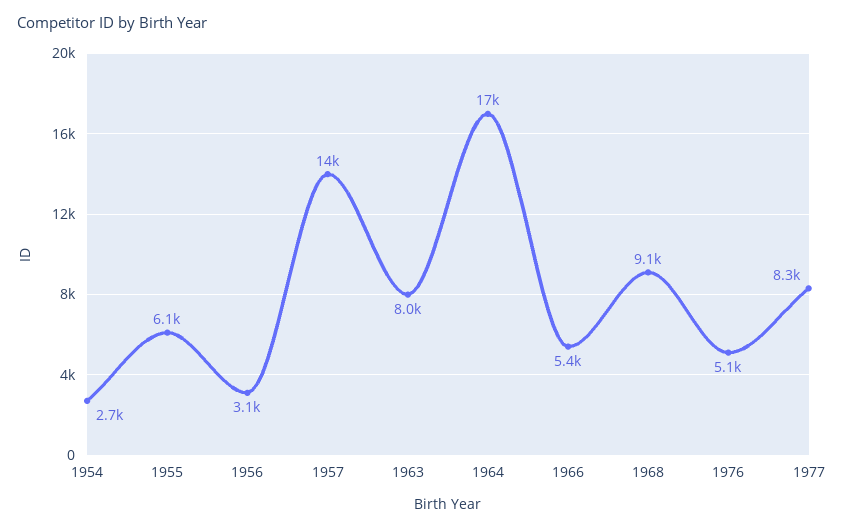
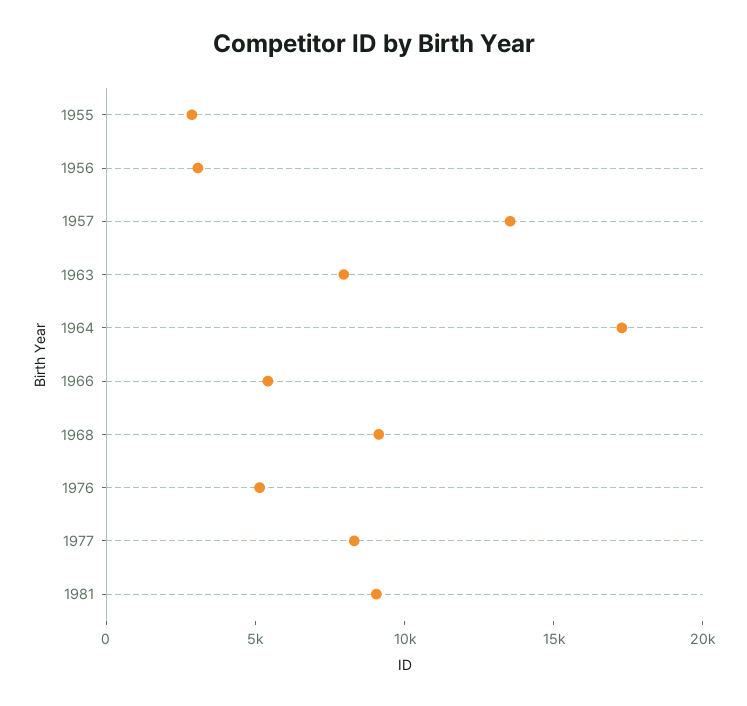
1954: 2700 -> none
1955: 6100 -> 3000
1981: none -> 9000

